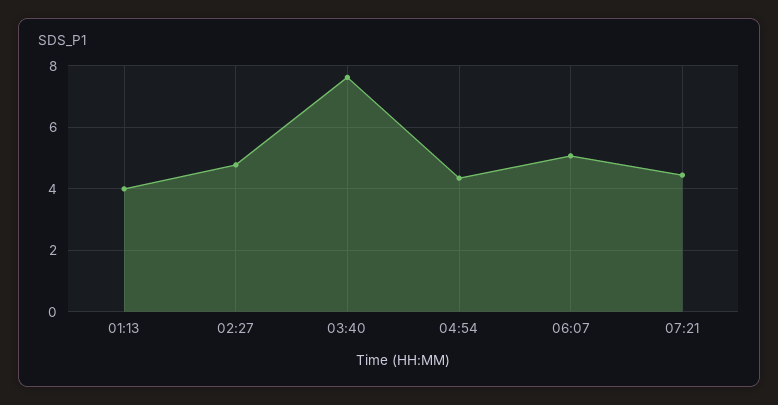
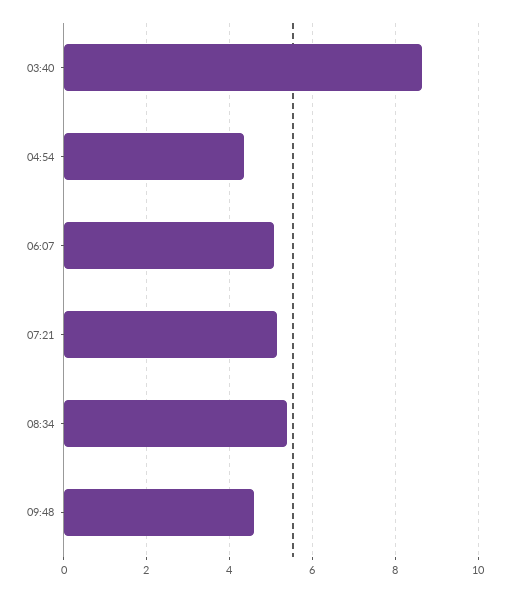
01:13: 4 -> none
02:27: 4.8 -> none
03:40: 7.6 -> 8.6
07:21: 4.4 -> 5.2
08:34: none -> 5.4
09:48: none -> 4.6

